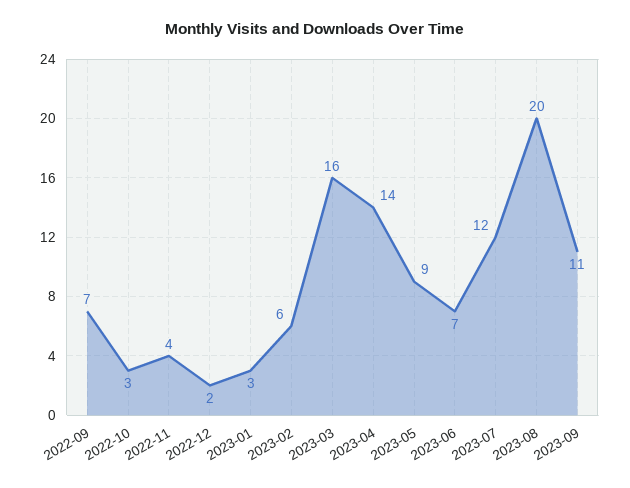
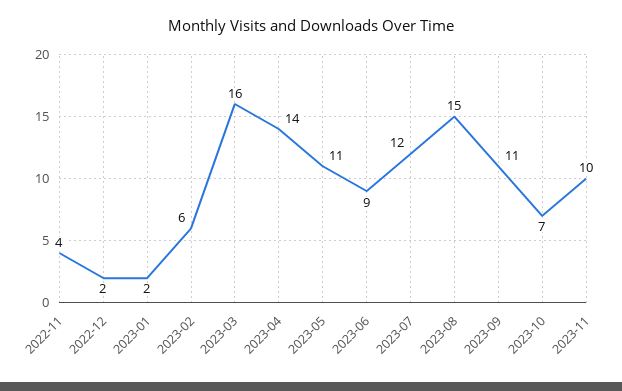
2022-09: 7 -> none
2022-10: 3 -> none
2023-01: 3 -> 2
2023-05: 9 -> 11
2023-06: 7 -> 9
2023-08: 20 -> 15
2023-10: none -> 7
2023-11: none -> 10

